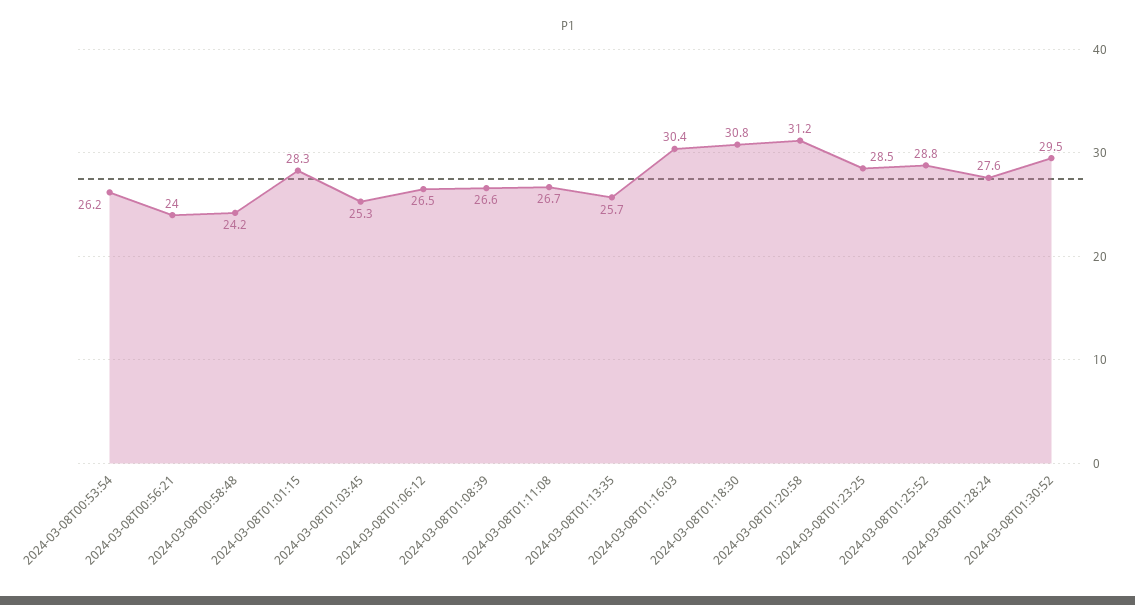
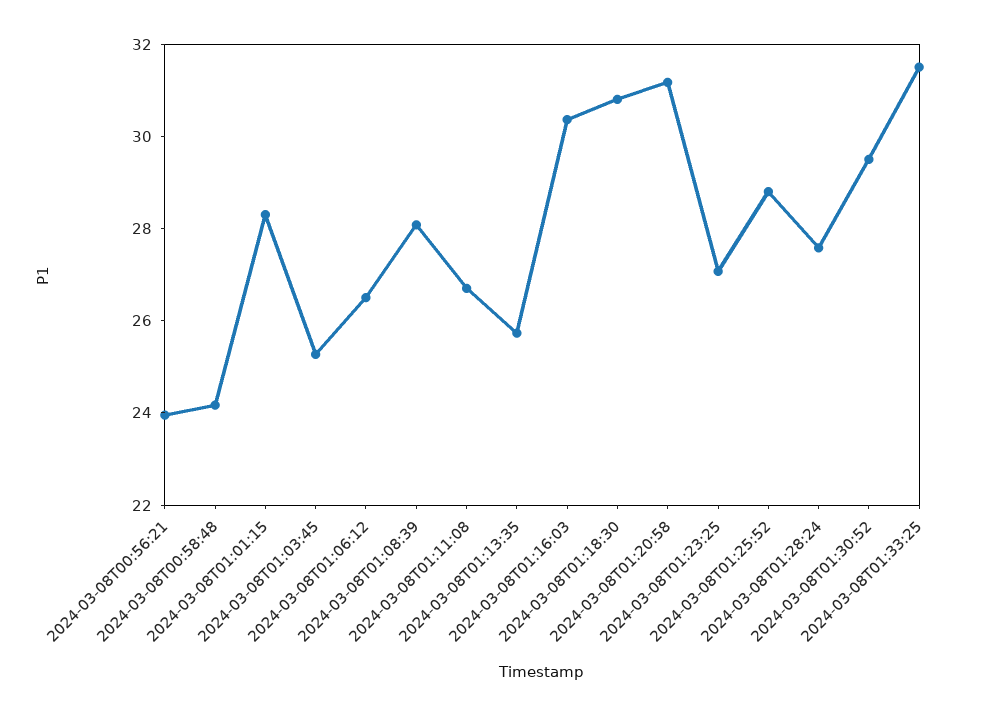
2024-03-08T00:53:54: 26.2 -> none
2024-03-08T01:08:39: 26.6 -> 28
2024-03-08T01:23:25: 28.5 -> 27
2024-03-08T01:33:25: none -> 31.5

